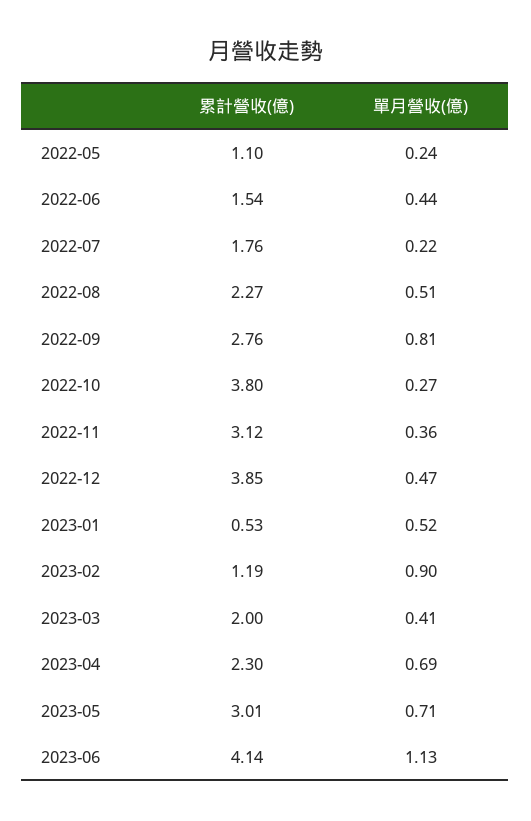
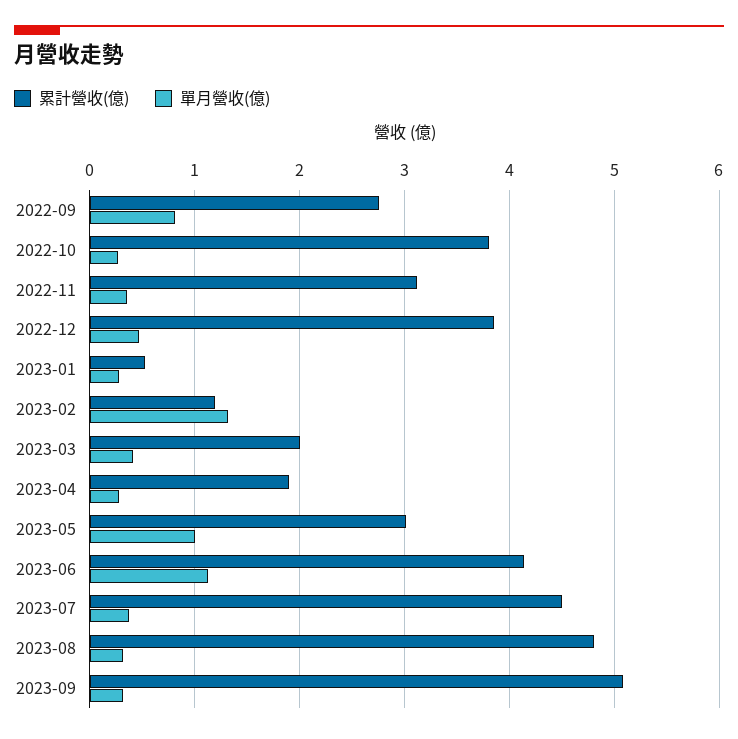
累計營收(億), 2022-05: 1.1 -> none
單月營收(億), 2022-05: 0.24 -> none
累計營收(億), 2022-06: 1.54 -> none
單月營收(億), 2022-06: 0.44 -> none
累計營收(億), 2022-07: 1.76 -> none
單月營收(億), 2022-07: 0.22 -> none
累計營收(億), 2022-08: 2.27 -> none
單月營收(億), 2022-08: 0.51 -> none
單月營收(億), 2023-01: 0.52 -> 0.3
單月營收(億), 2023-02: 0.9 -> 1.3
累計營收(億), 2023-04: 2.3 -> 1.9
單月營收(億), 2023-04: 0.69 -> 0.3
單月營收(億), 2023-05: 0.71 -> 1
累計營收(億), 2023-07: none -> 4.5
單月營收(億), 2023-07: none -> 0.4
累計營收(億), 2023-08: none -> 4.8
單月營收(億), 2023-08: none -> 0.3
累計營收(億), 2023-09: none -> 5.1
單月營收(億), 2023-09: none -> 0.3

